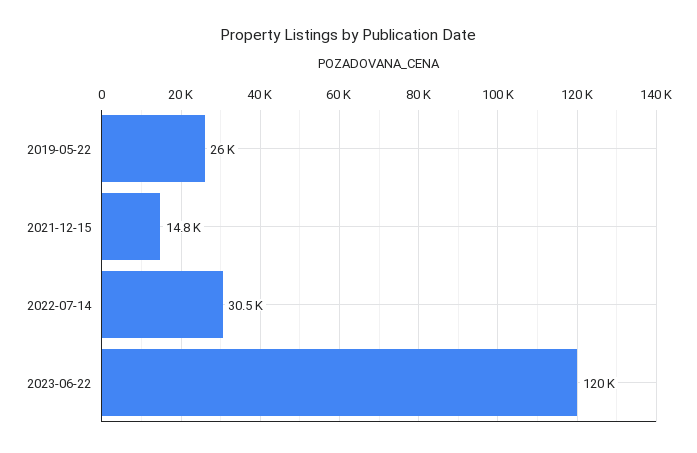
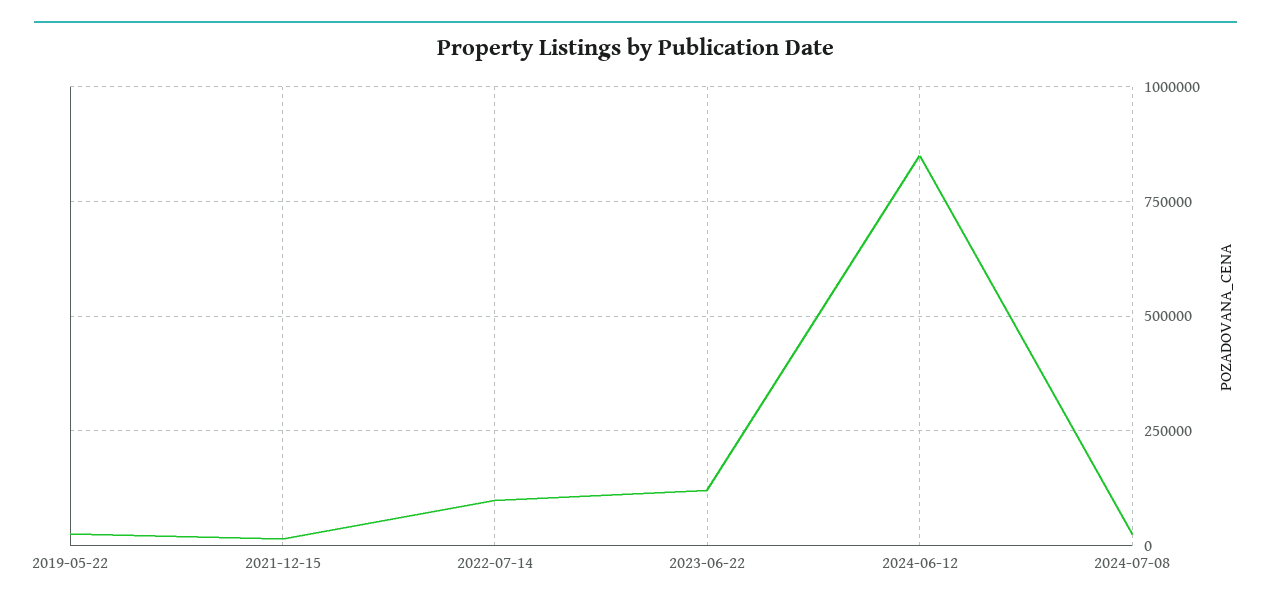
2022-07-14: 30500 -> 100000
2024-06-12: none -> 850000
2024-07-08: none -> 25000

